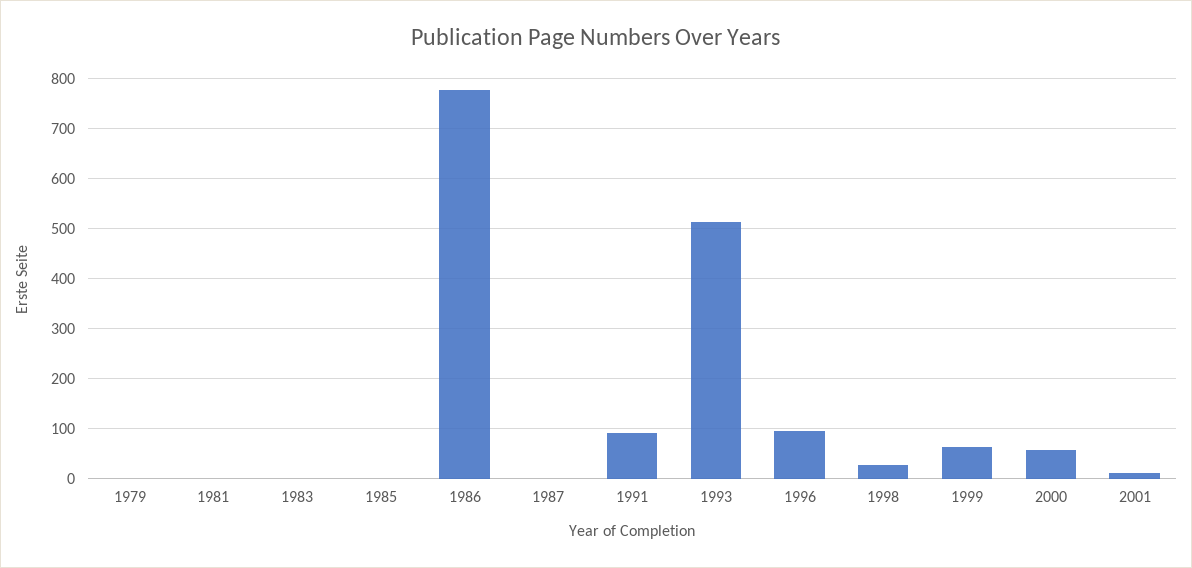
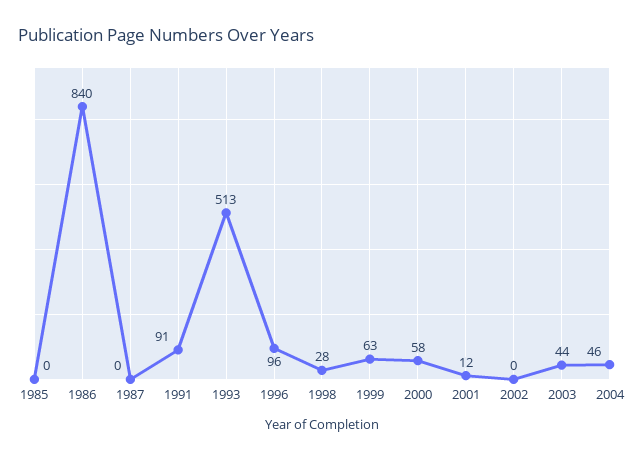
1979: 0 -> none
1981: 0 -> none
1983: 0 -> none
1986: 780 -> 840
2002: none -> 0
2003: none -> 44
2004: none -> 46

